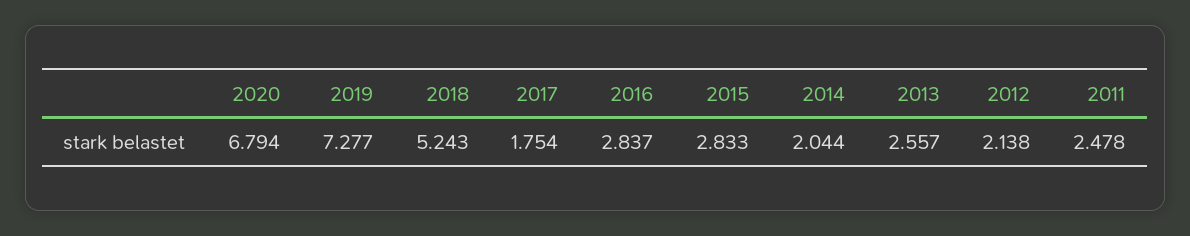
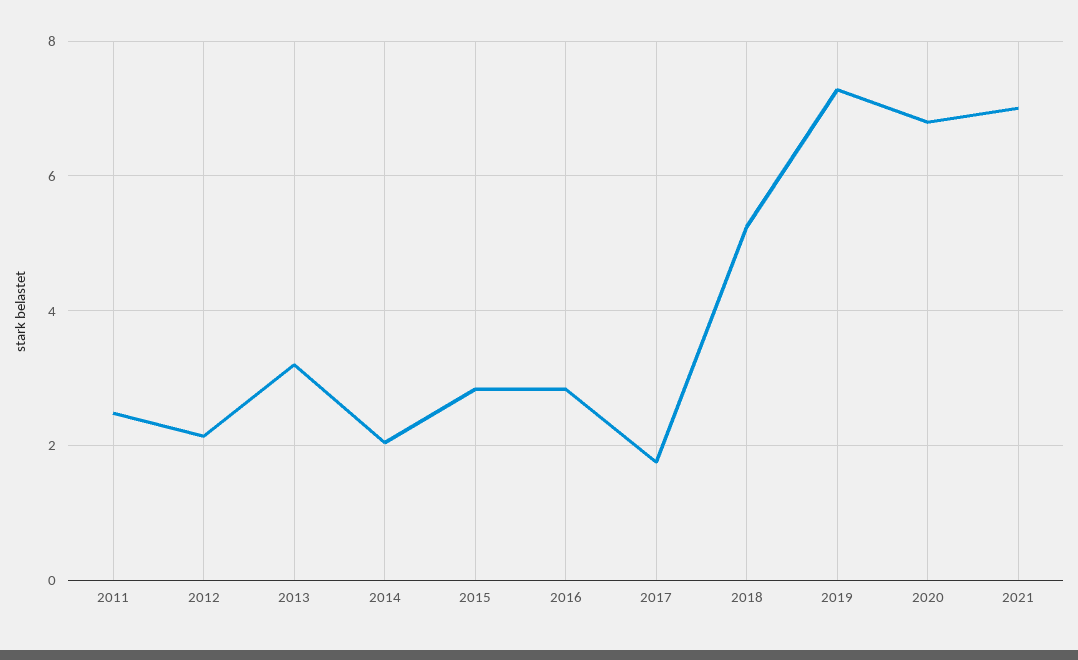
2013: 2.557 -> 3.2
2021: none -> 7

